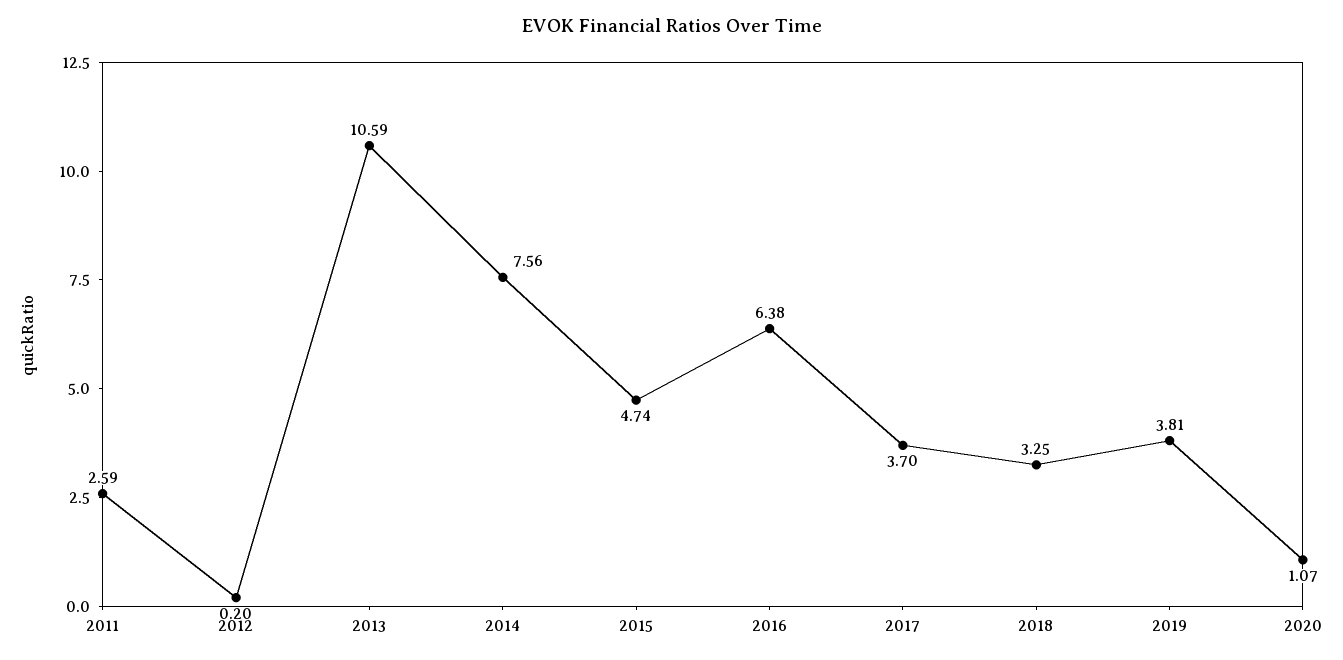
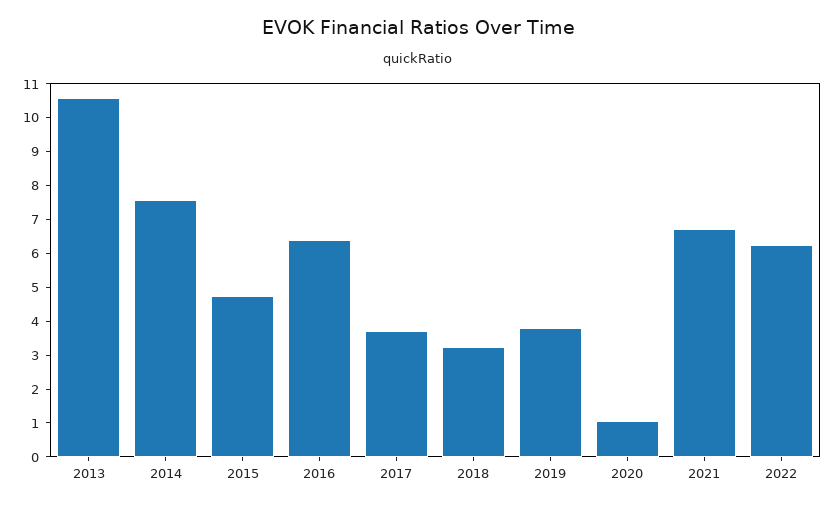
2011: 2.59 -> none
2012: 0.2 -> none
2021: none -> 6.75
2022: none -> 6.25

